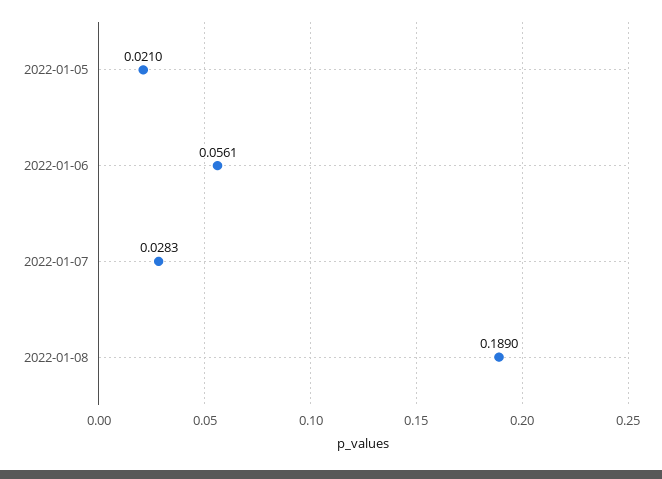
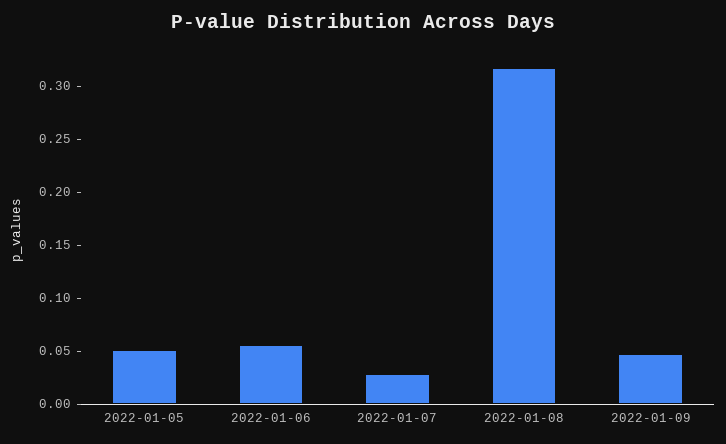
2022-01-05: 0.021 -> 0.05
2022-01-08: 0.189 -> 0.32
2022-01-09: none -> 0.05

